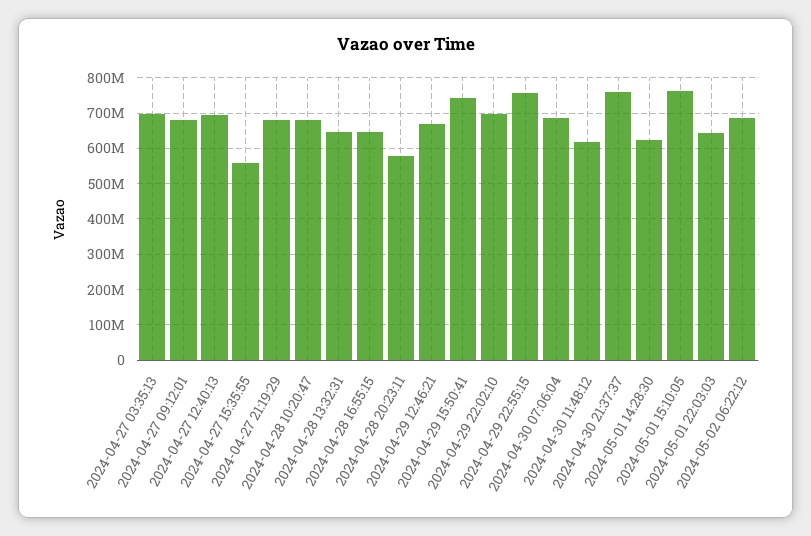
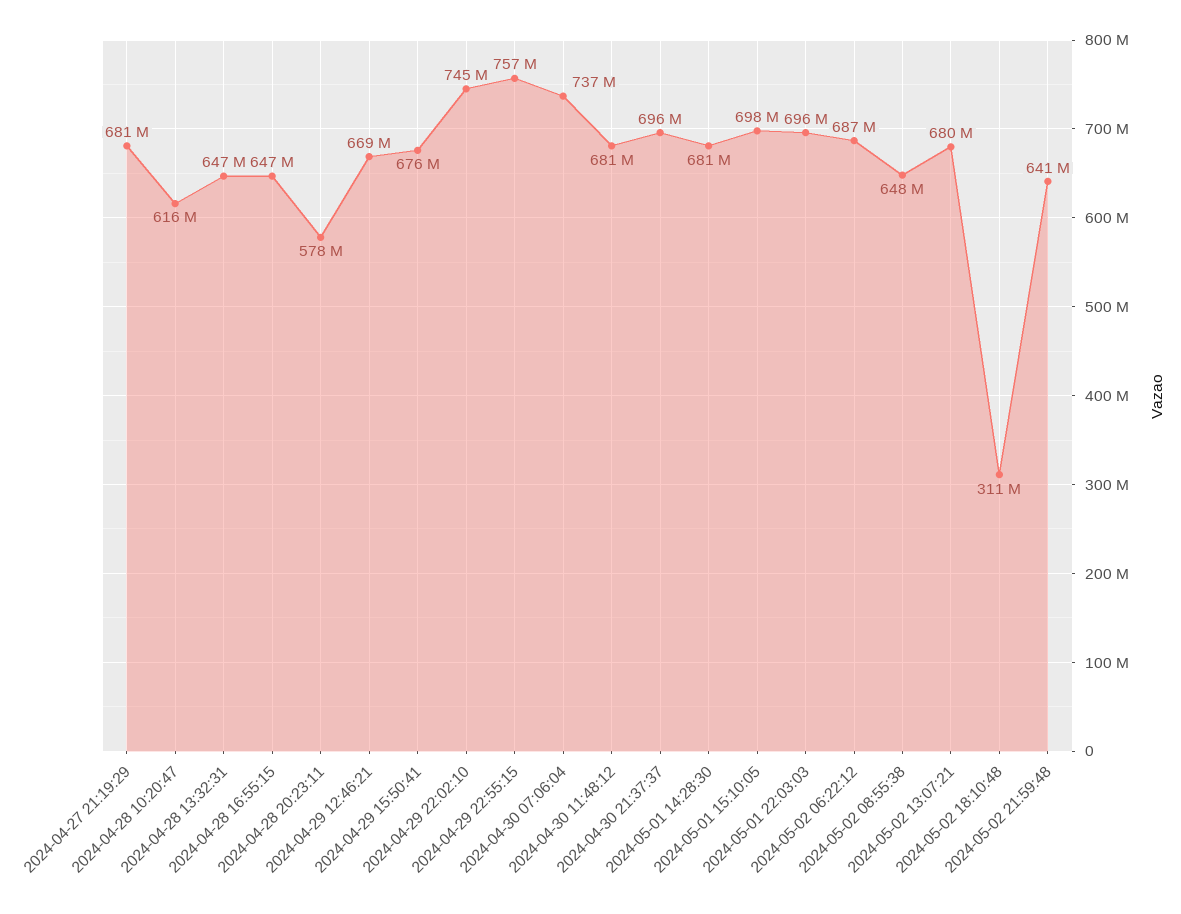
2024-04-27 03:35:13: 700000000 -> none
2024-04-27 09:12:01: 680000000 -> none
2024-04-27 12:40:13: 700000000 -> none
2024-04-27 15:35:55: 560000000 -> none
2024-04-28 10:20:47: 680000000 -> 616000000
2024-04-29 15:50:41: 740000000 -> 676000000
2024-04-29 22:02:10: 700000000 -> 745000000
2024-04-30 07:06:04: 680000000 -> 737000000
2024-04-30 11:48:12: 620000000 -> 681000000
2024-04-30 21:37:37: 760000000 -> 696000000
2024-05-01 14:28:30: 620000000 -> 681000000
2024-05-01 15:10:05: 760000000 -> 698000000
2024-05-01 22:03:03: 640000000 -> 696000000
2024-05-02 08:55:38: none -> 648000000
2024-05-02 13:07:21: none -> 680000000
2024-05-02 18:10:48: none -> 311000000
2024-05-02 21:59:48: none -> 641000000

